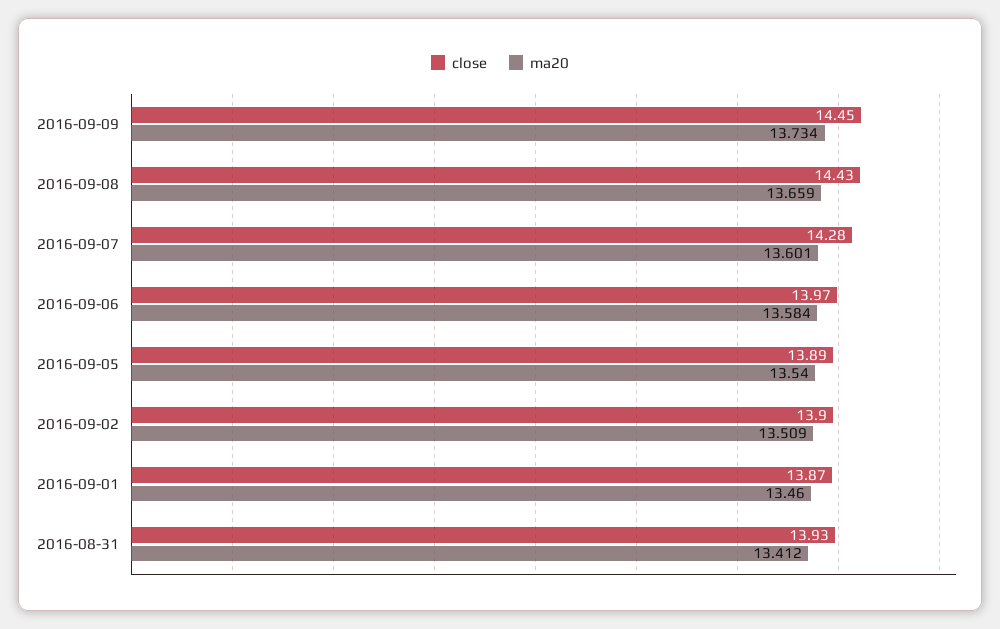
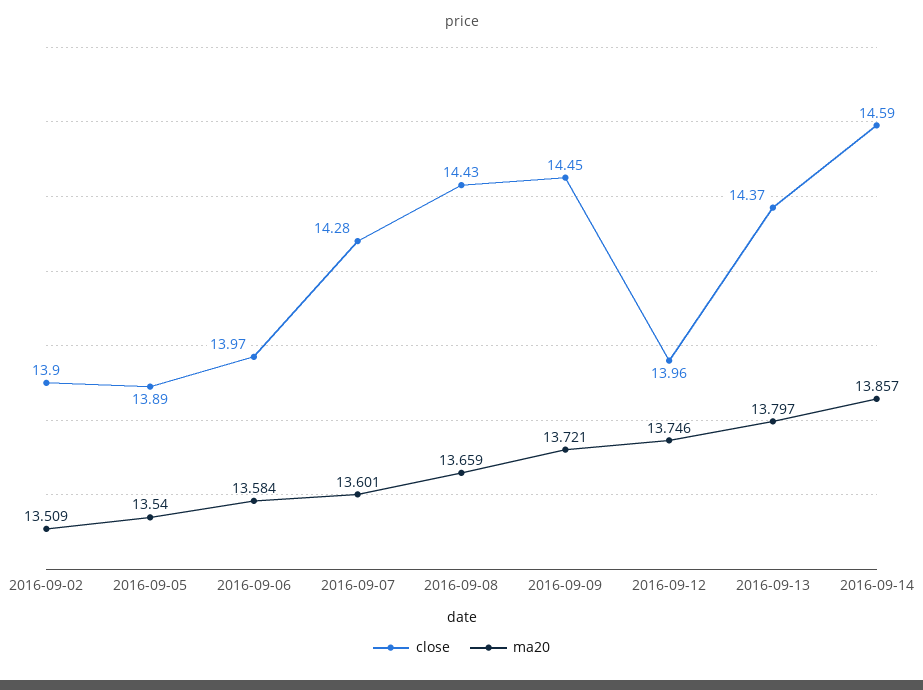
ma20, 2016-09-09: 13.734 -> 13.721
close, 2016-09-01: 13.87 -> none
ma20, 2016-09-01: 13.46 -> none
close, 2016-08-31: 13.93 -> none
ma20, 2016-08-31: 13.412 -> none
close, 2016-09-12: none -> 13.96
ma20, 2016-09-12: none -> 13.746
close, 2016-09-13: none -> 14.37
ma20, 2016-09-13: none -> 13.797
close, 2016-09-14: none -> 14.59
ma20, 2016-09-14: none -> 13.857

